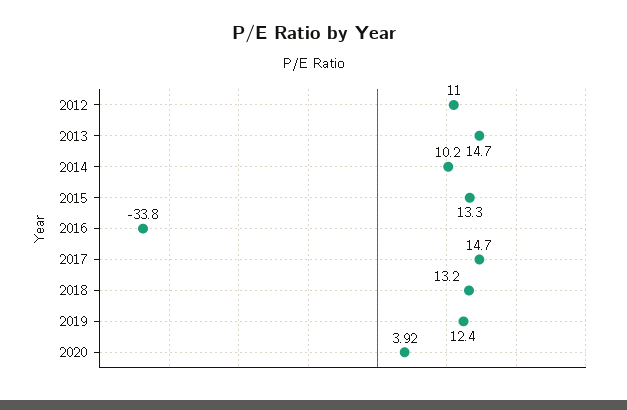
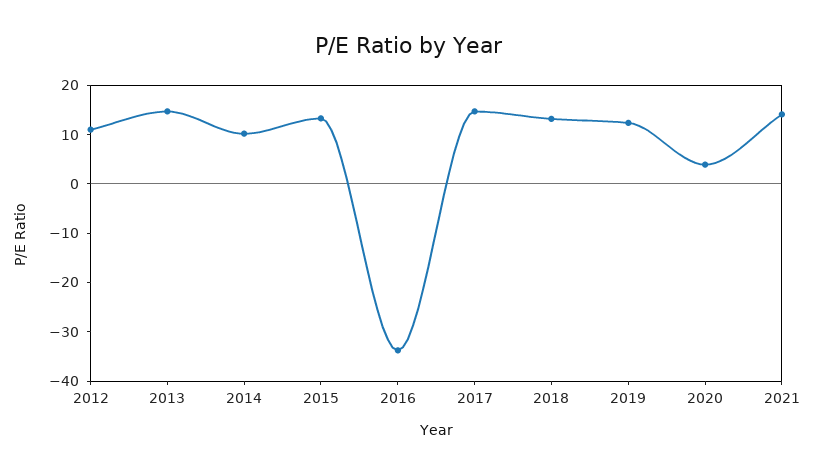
2021: none -> 14

